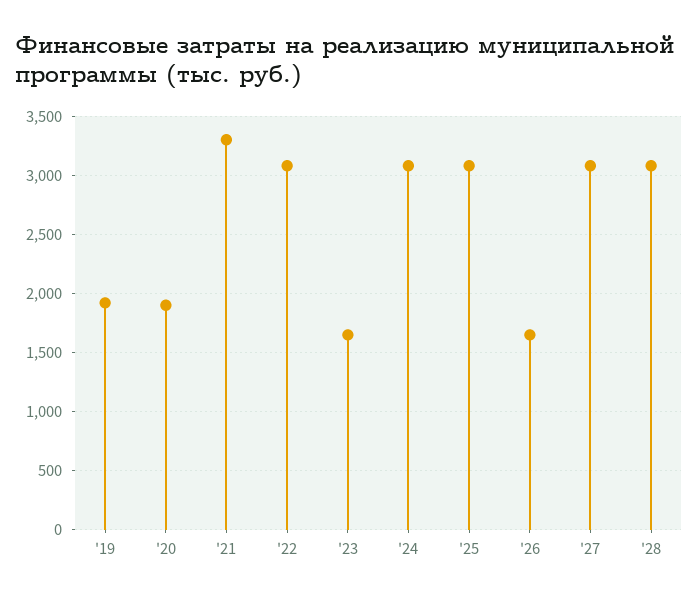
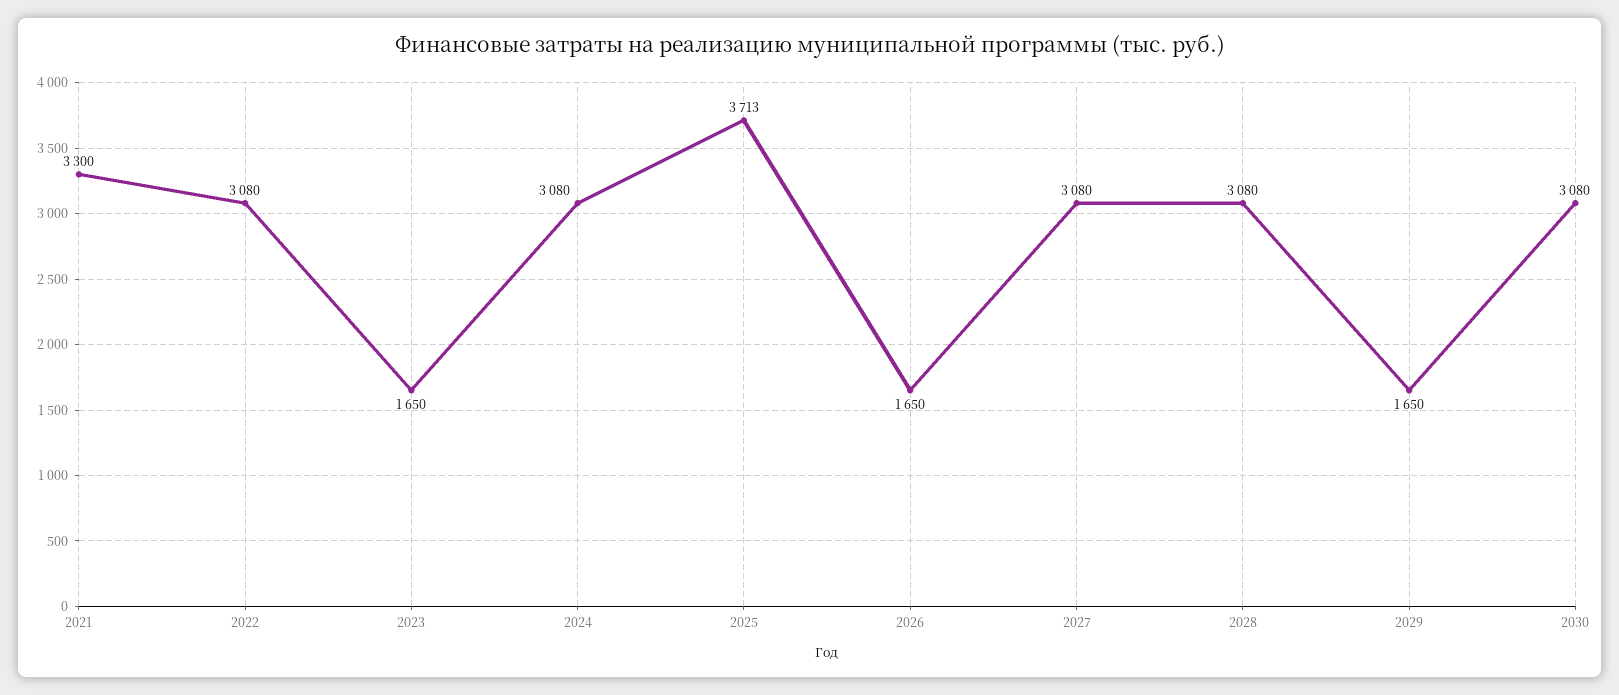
'19: 1900 -> none
'20: 1900 -> none
'25: 3100 -> 3713
2029: none -> 1650
2030: none -> 3080

